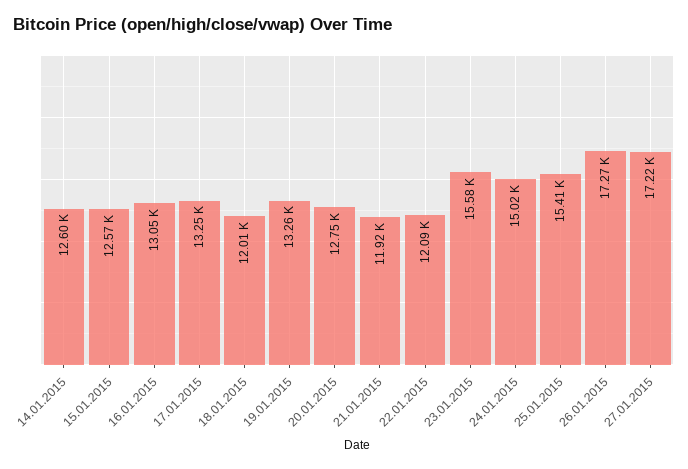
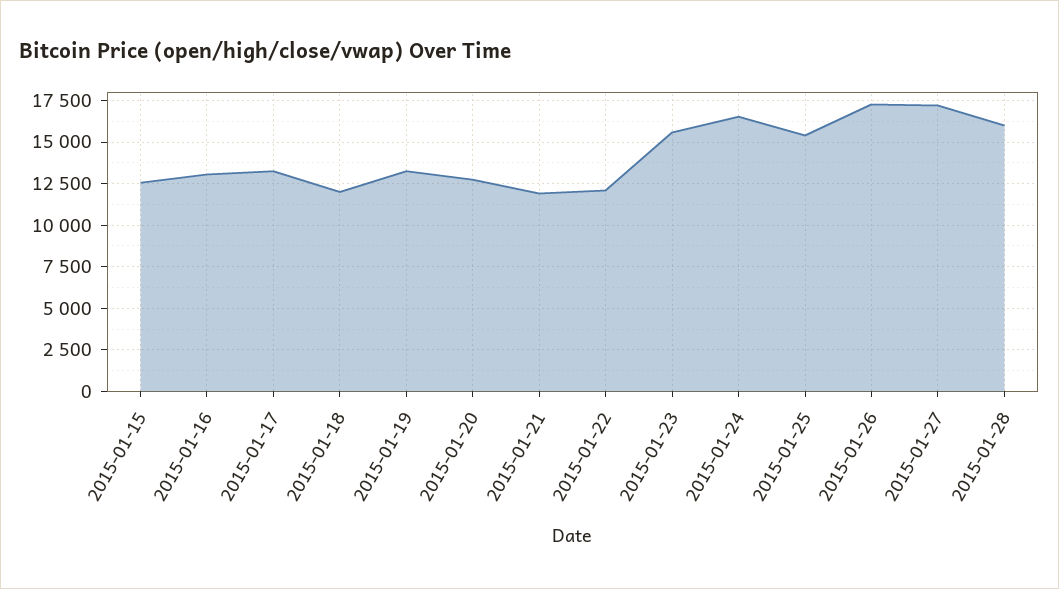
14.01.2015: 12600 -> none
24.01.2015: 15020 -> 16500
2015-01-28: none -> 16000

